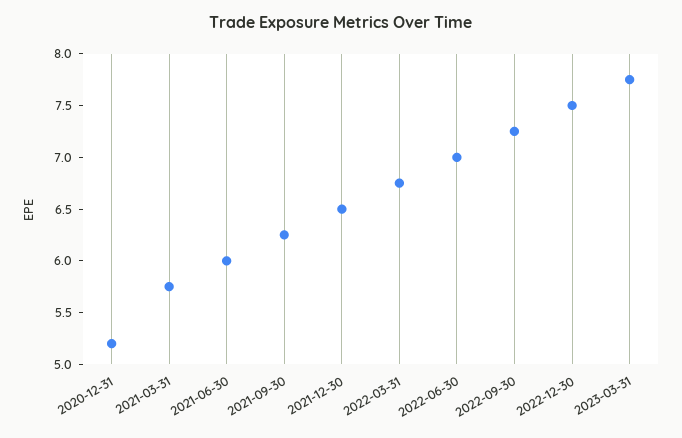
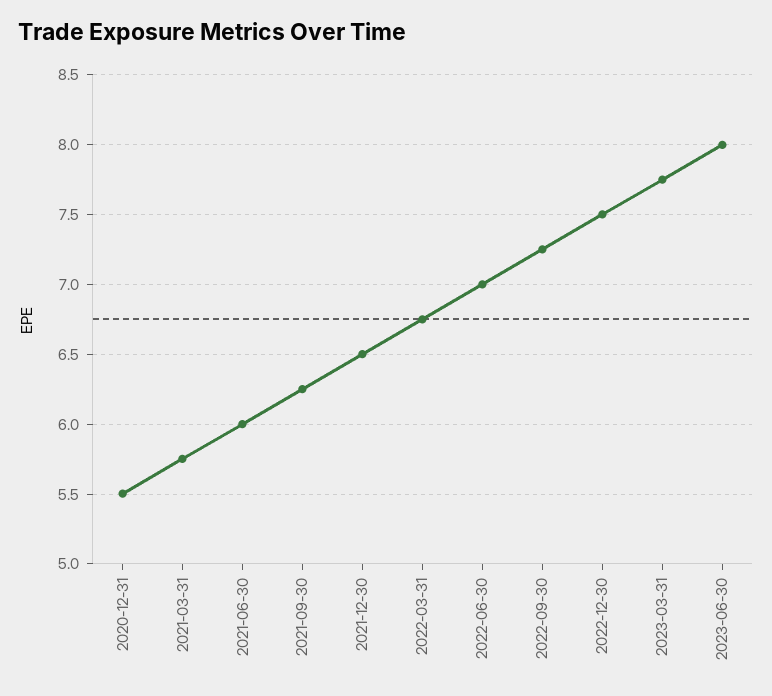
2020-12-31: 5.2 -> 5.5
2023-06-30: none -> 8

